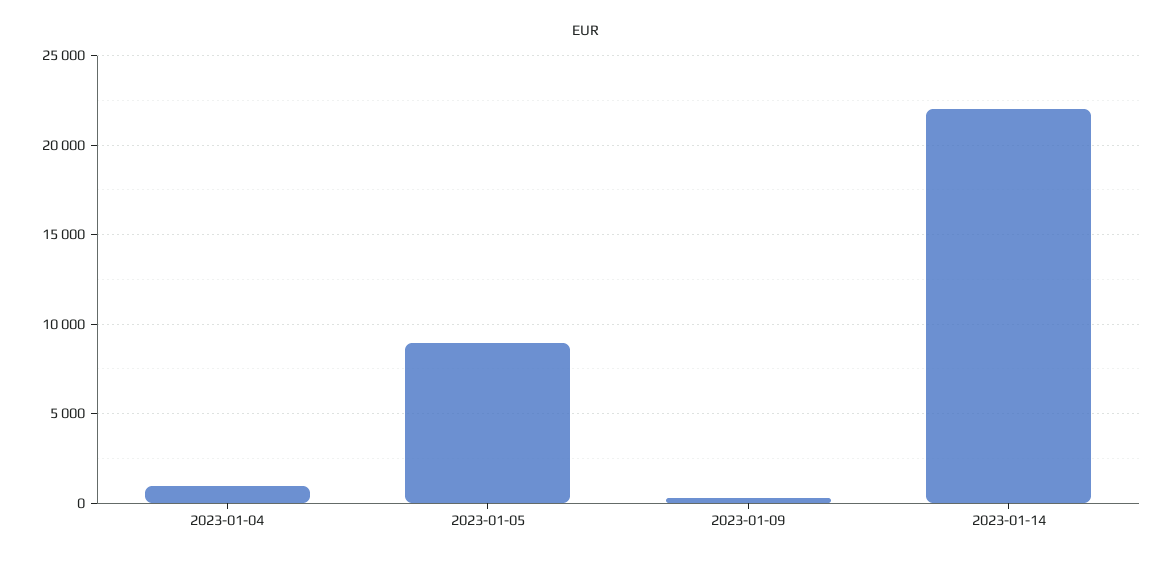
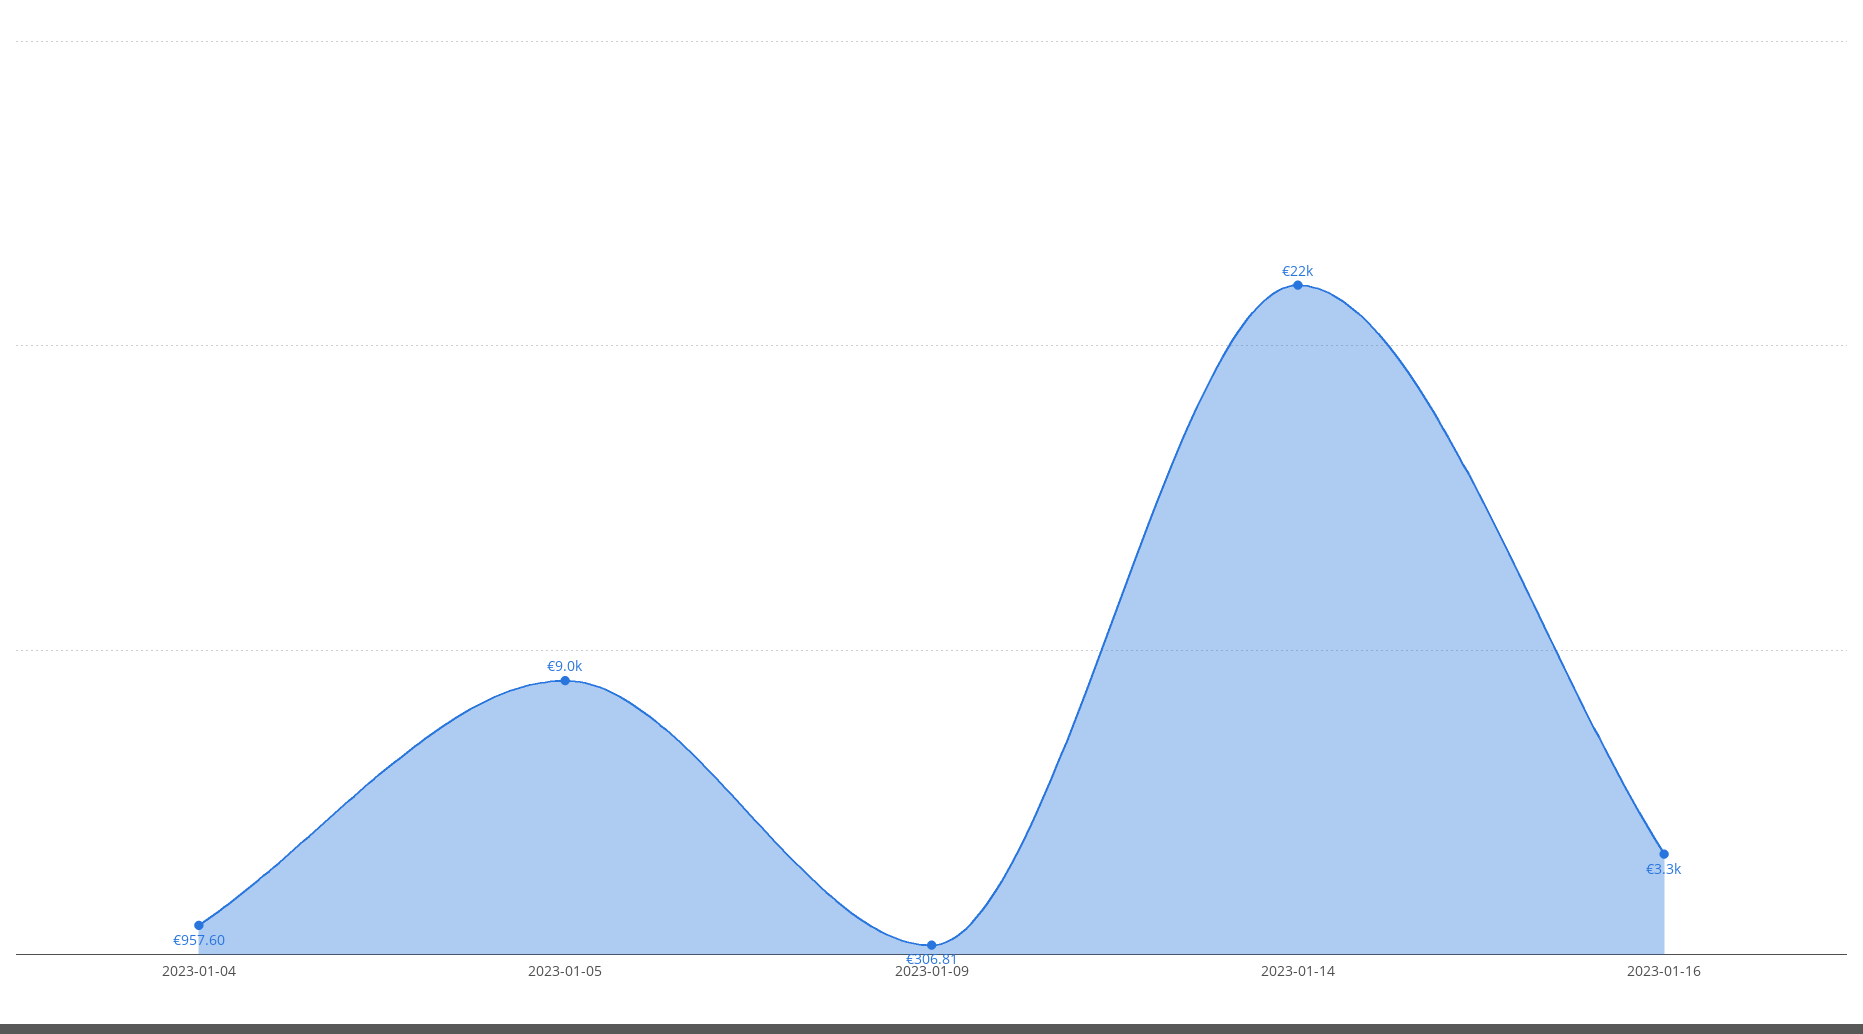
2023-01-16: none -> 3300

